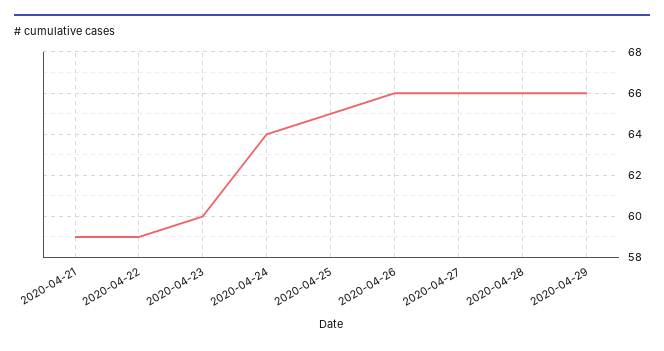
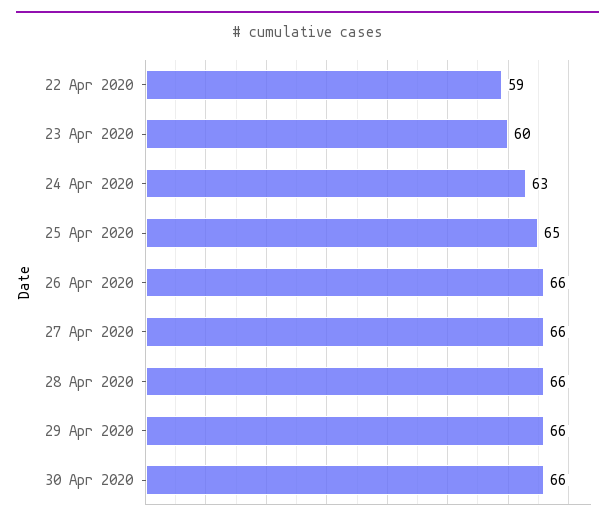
2020-04-21: 59 -> none
2020-04-24: 64 -> 63
30 Apr 2020: none -> 66

